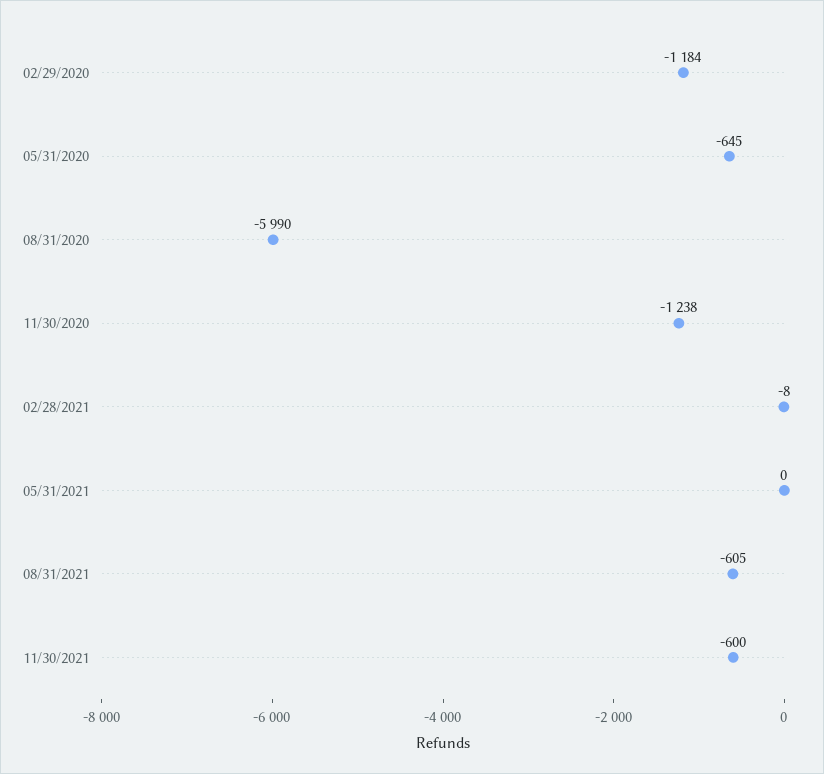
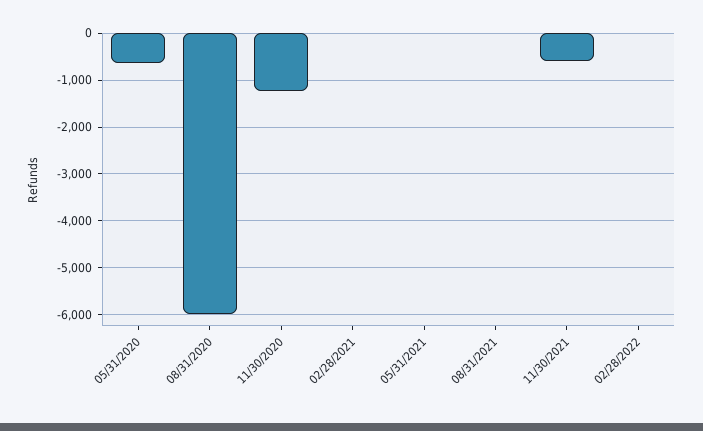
02/29/2020: -1184 -> none
08/31/2021: -605 -> 0
02/28/2022: none -> 0

